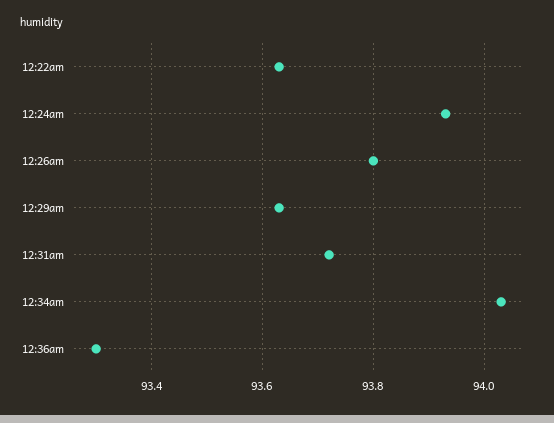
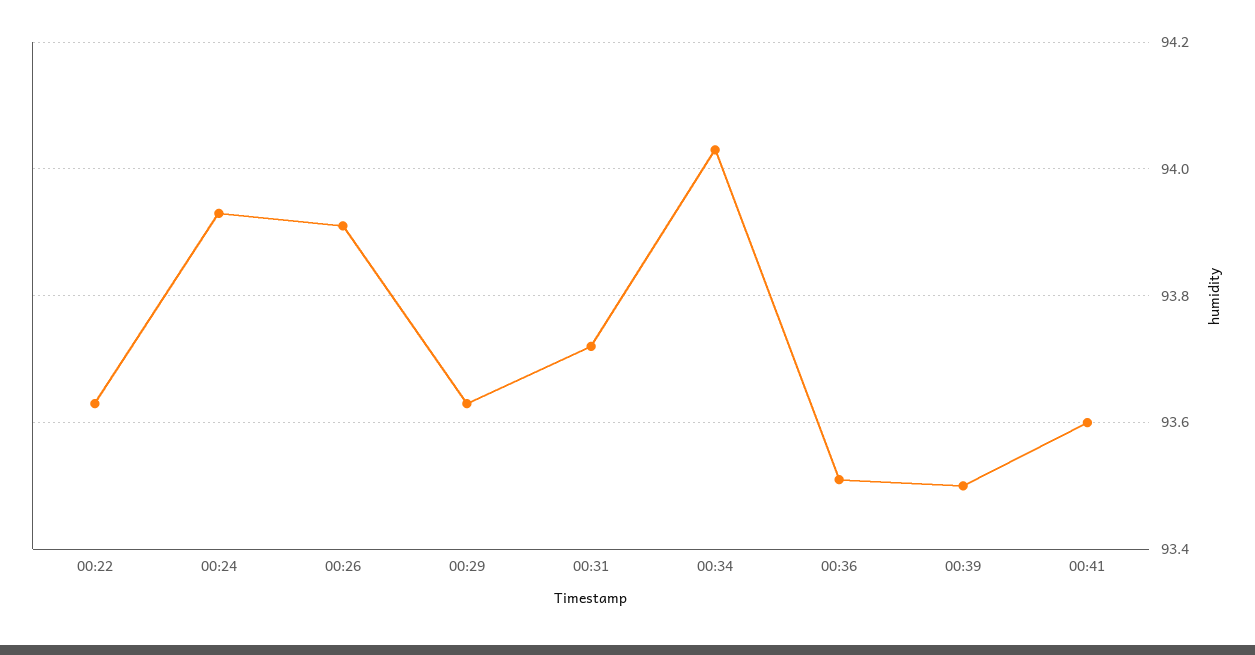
12:26am: 93.8 -> 93.9
12:36am: 93.3 -> 93.5
00:39: none -> 93.5
00:41: none -> 93.6

